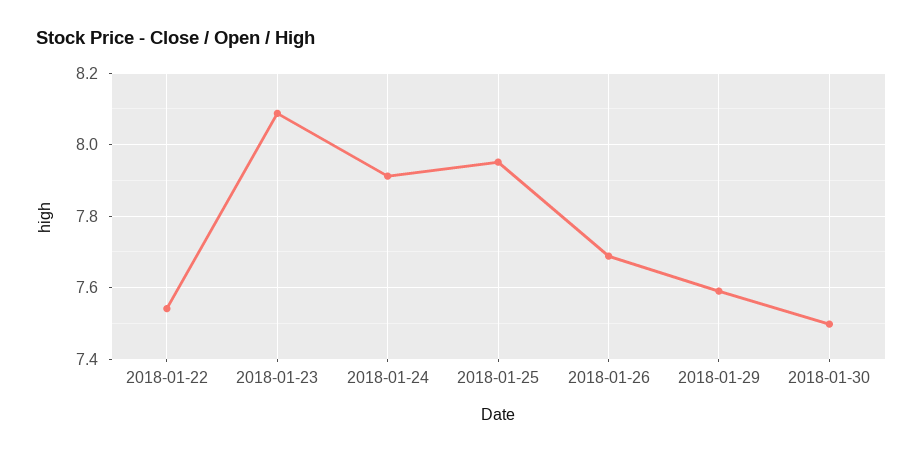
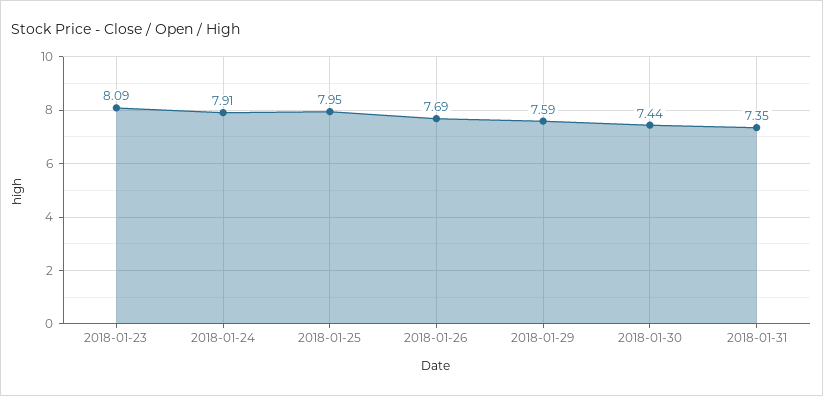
2018-01-22: 7.54 -> none
2018-01-30: 7.5 -> 7.44
2018-01-31: none -> 7.35

